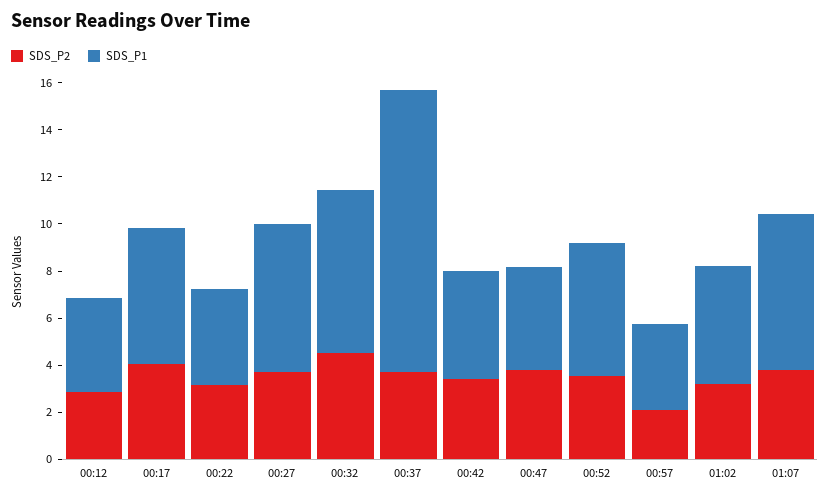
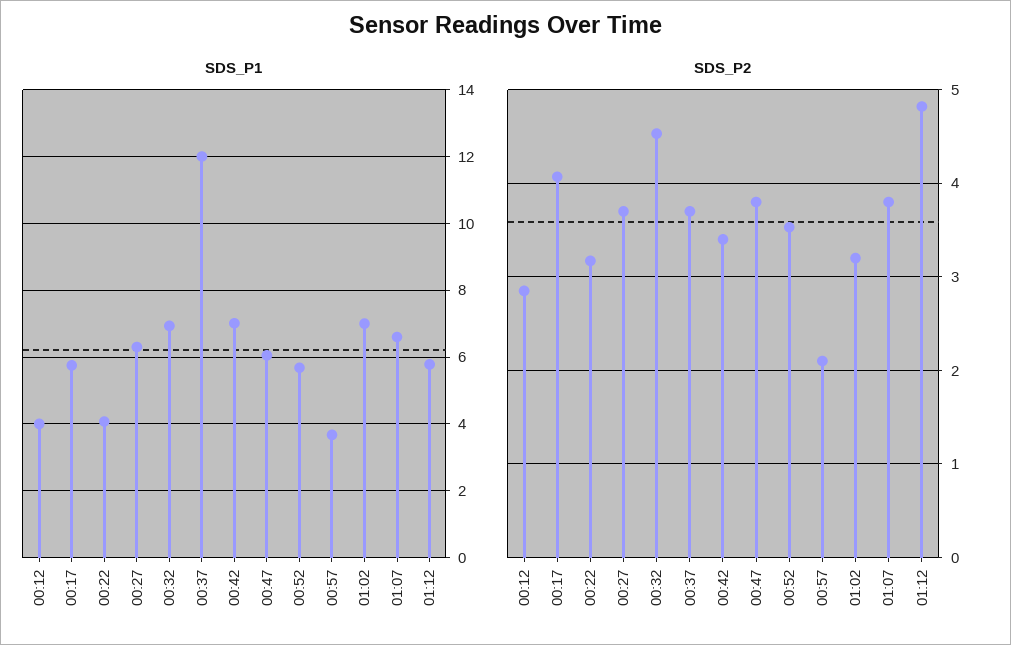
SDS_P1, 00:42: 4.5 -> 7
SDS_P1, 00:47: 4.5 -> 6
SDS_P1, 01:02: 5 -> 7
SDS_P1, 01:12: none -> 5.8
SDS_P2, 01:12: none -> 4.8

